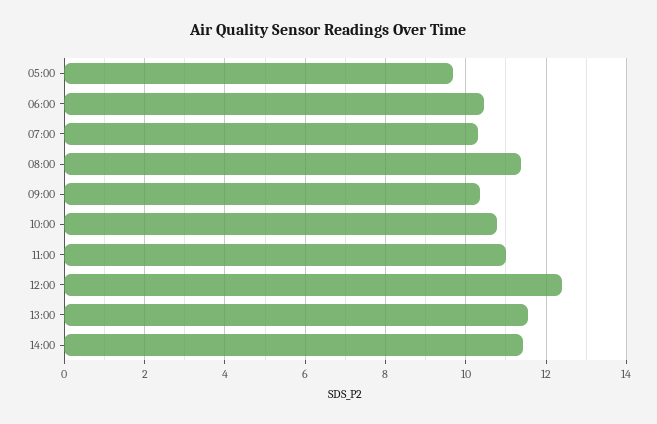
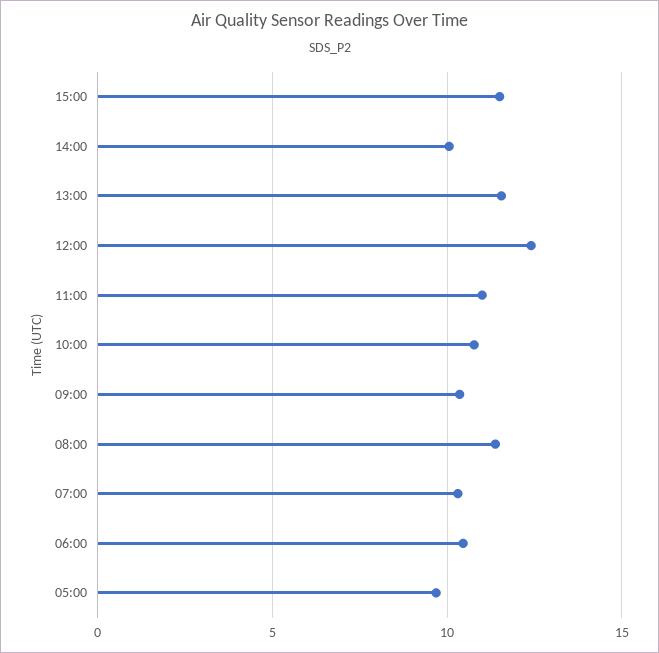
14:00: 11.4 -> 10
15:00: none -> 11.5

